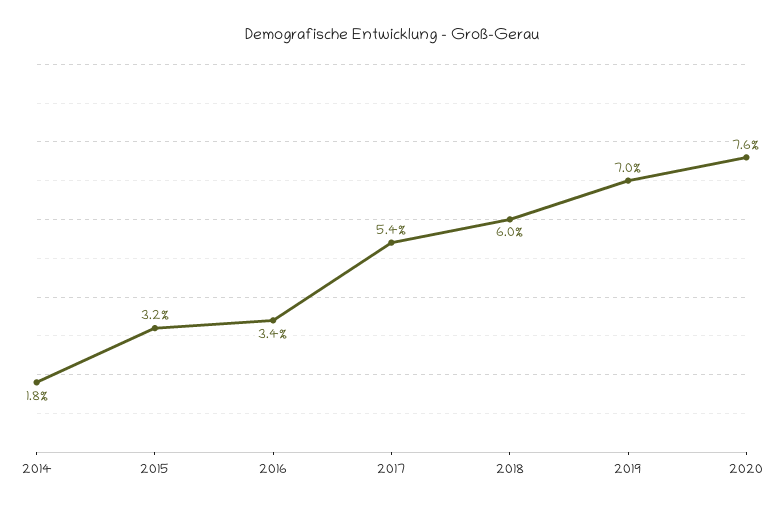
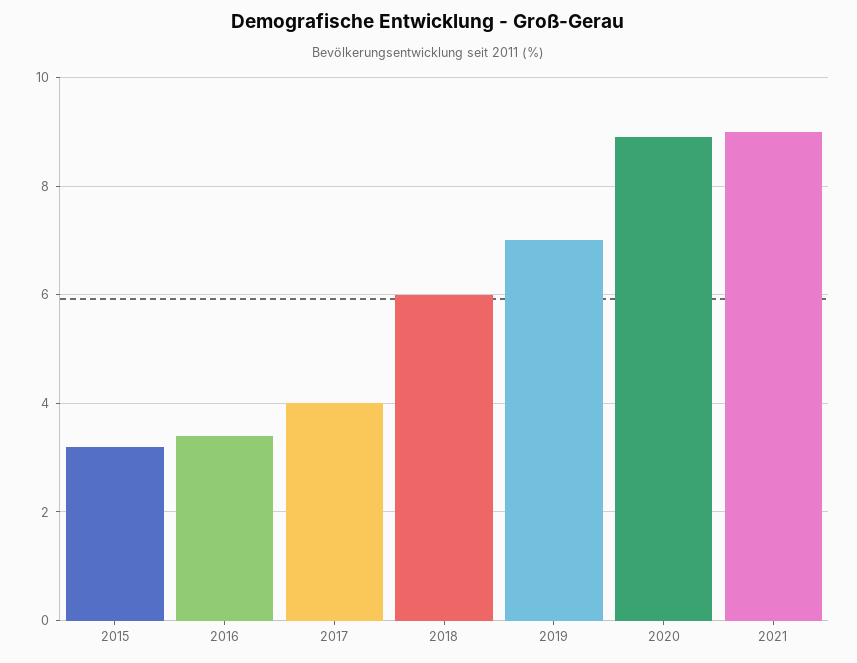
2014: 1.8 -> none
2017: 5.4 -> 4
2020: 7.6 -> 9
2021: none -> 9

